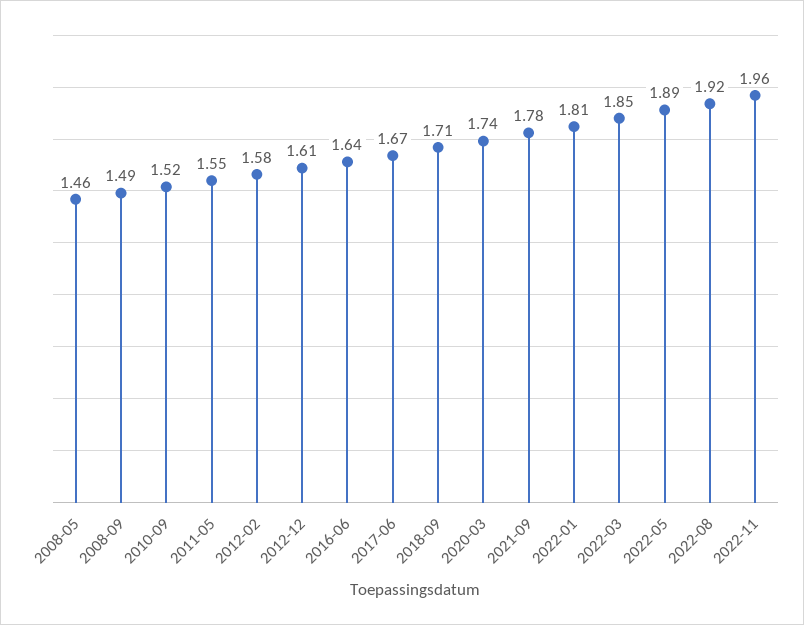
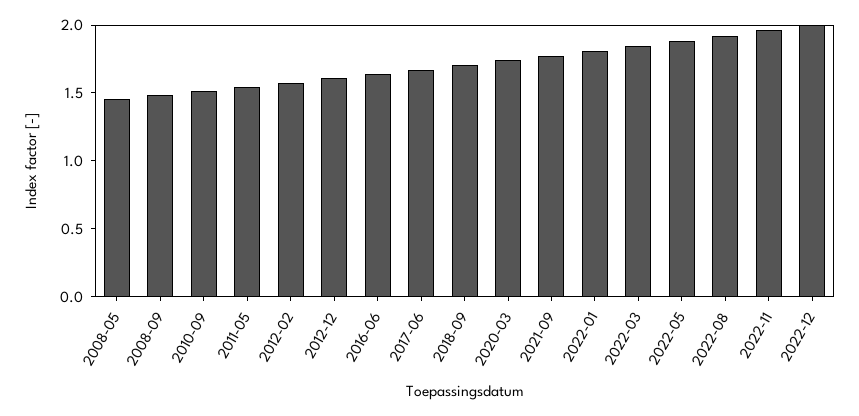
2022-12: none -> 2

